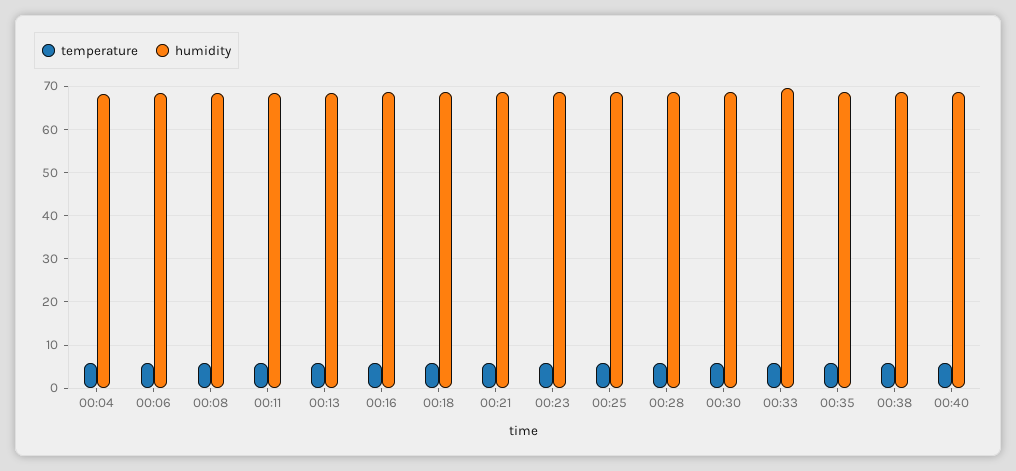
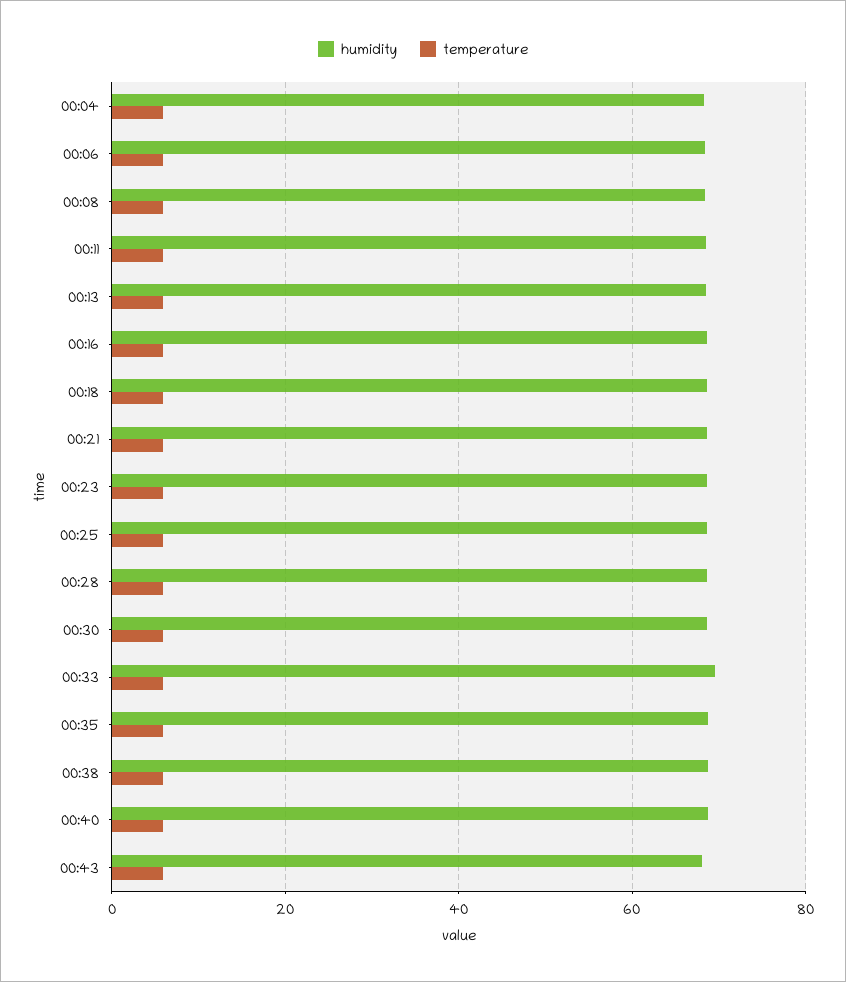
humidity, 00:43: none -> 68
temperature, 00:43: none -> 6

